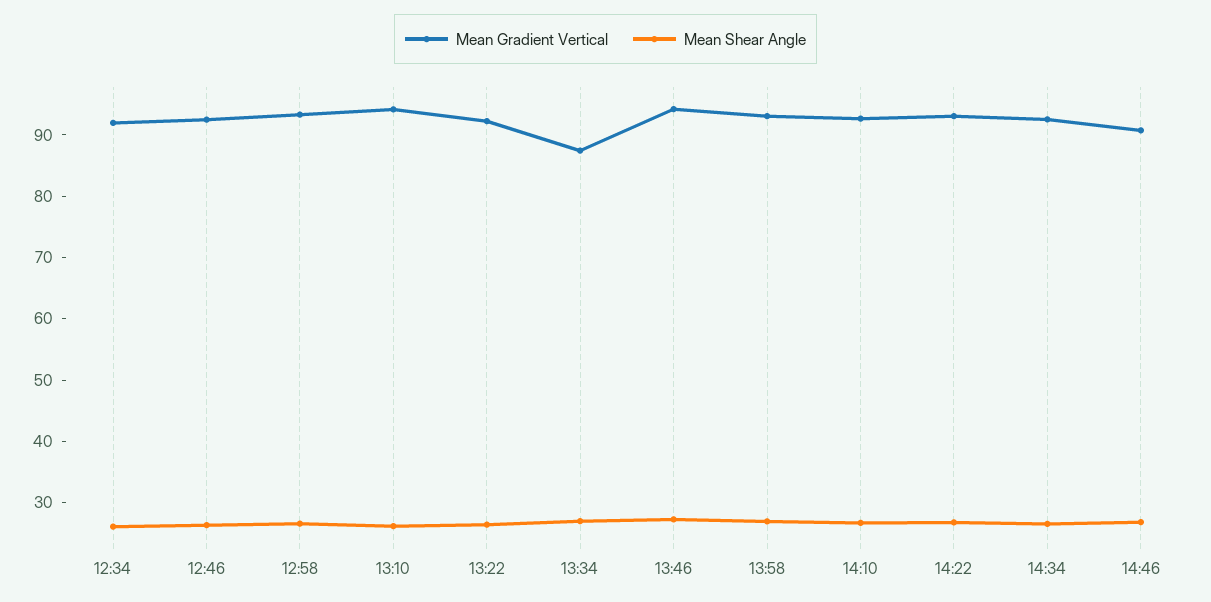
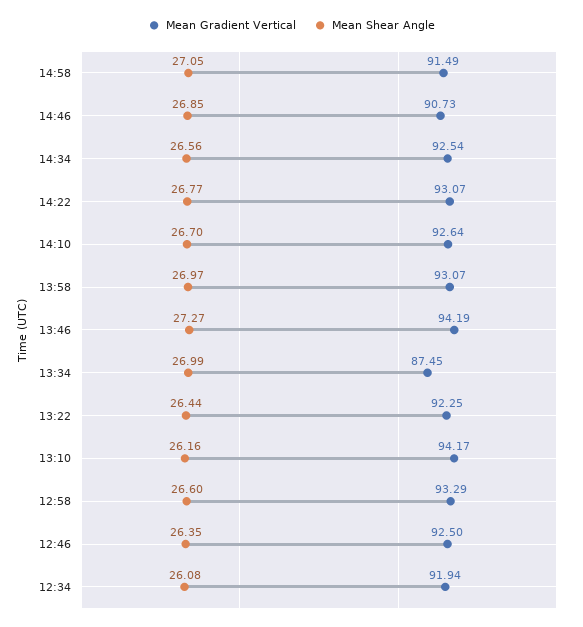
Mean Gradient Vertical, 14:58: none -> 91.49
Mean Shear Angle, 14:58: none -> 27.05

